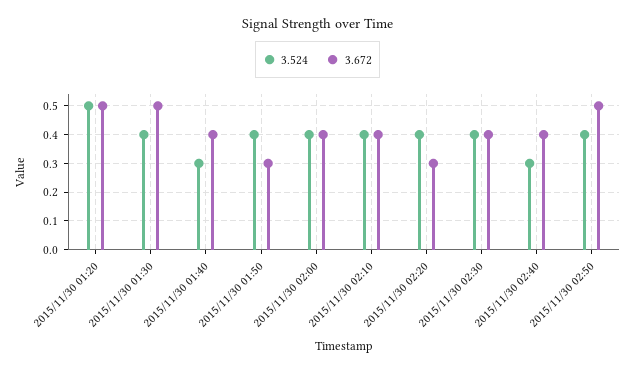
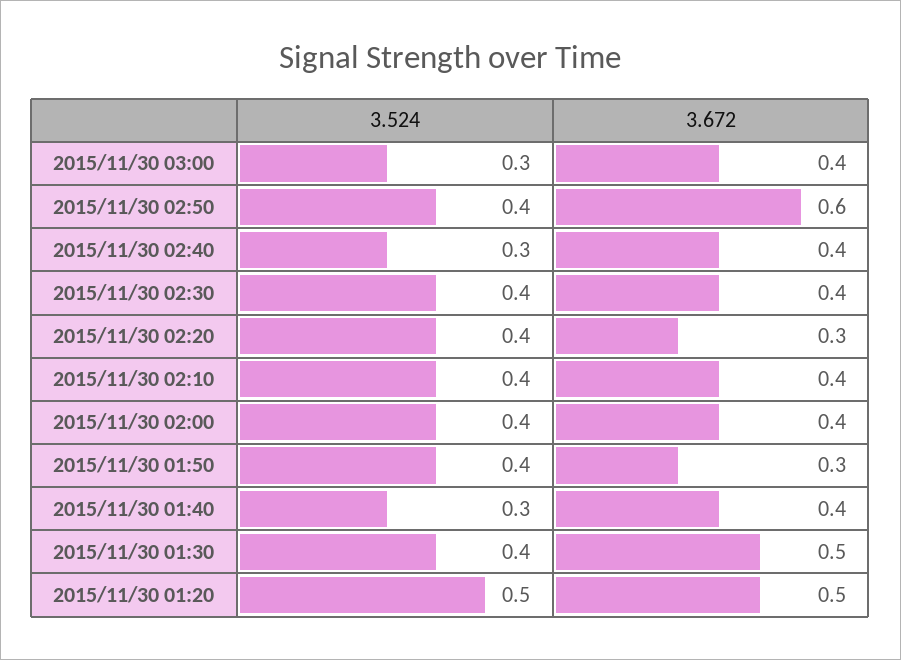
3.672, 2015/11/30 02:50: 0.5 -> 0.6
3.524, 2015/11/30 03:00: none -> 0.3
3.672, 2015/11/30 03:00: none -> 0.4

